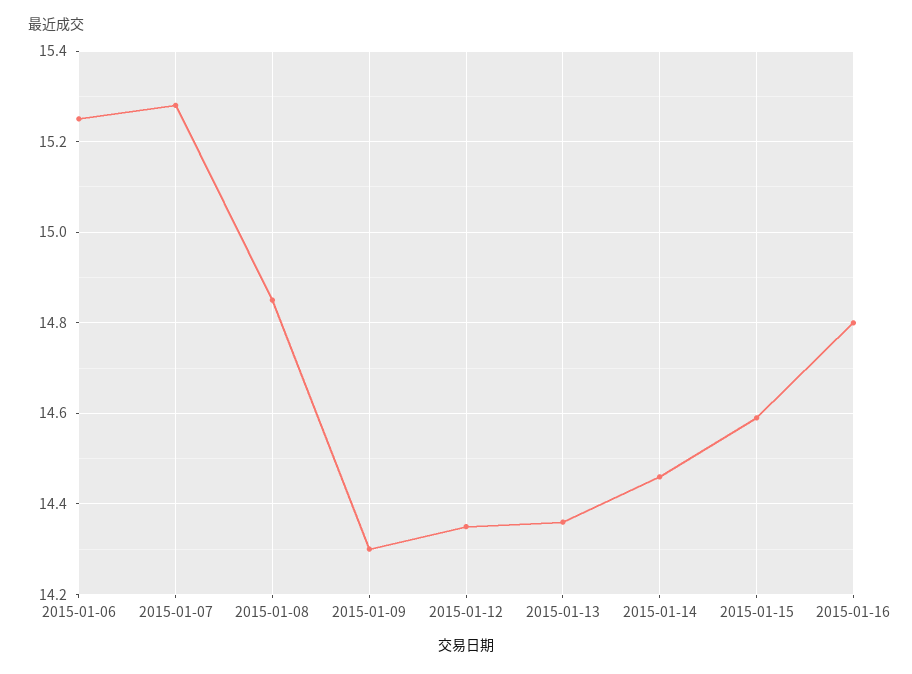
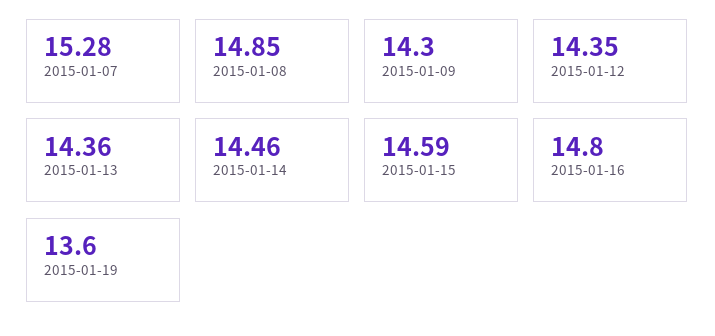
2015-01-06: 15.25 -> none
2015-01-19: none -> 13.6

